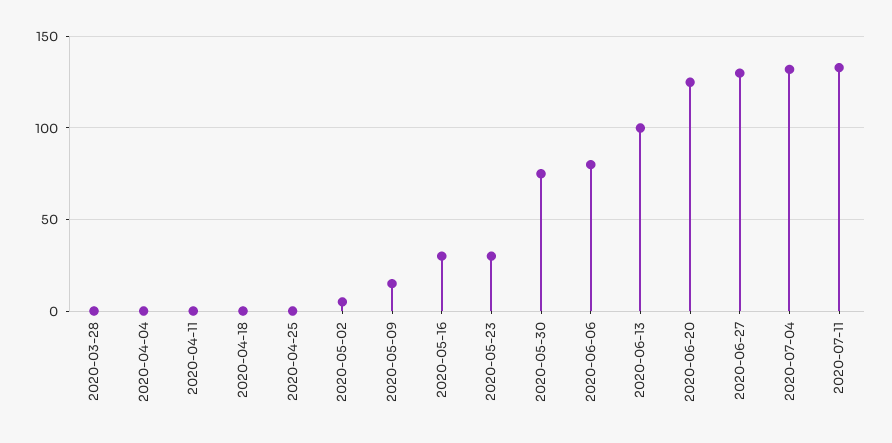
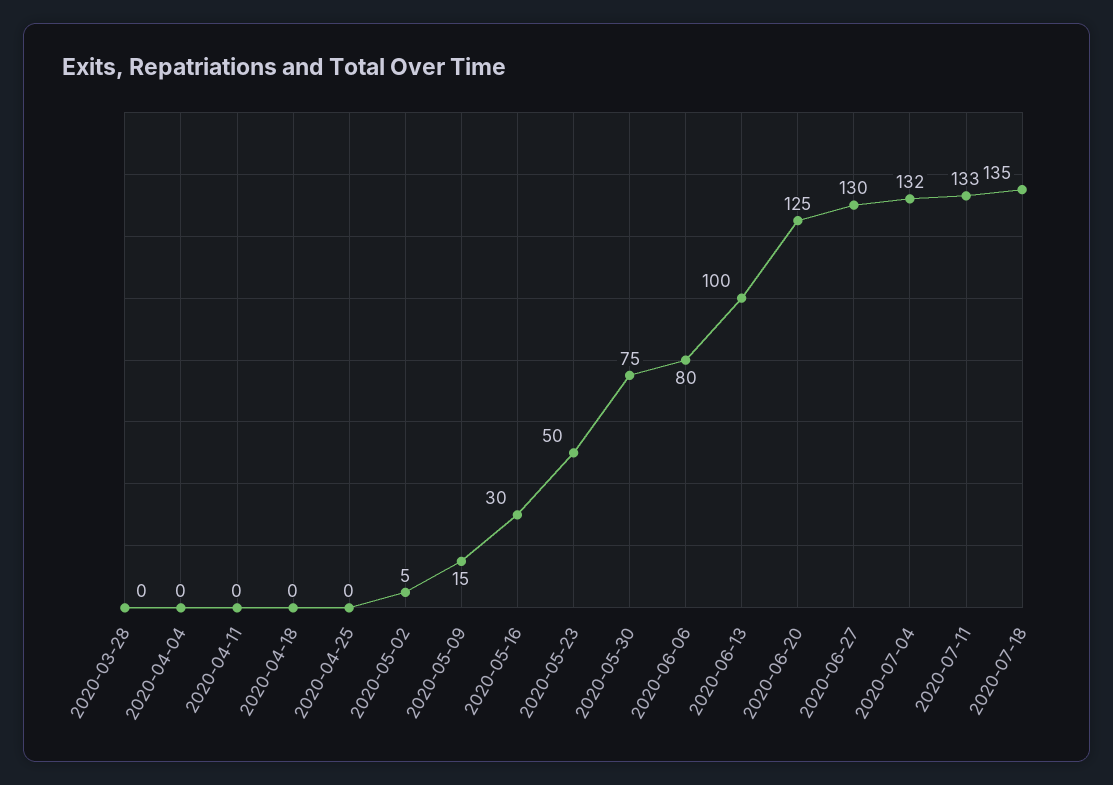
2020-05-23: 30 -> 50
2020-07-18: none -> 135

